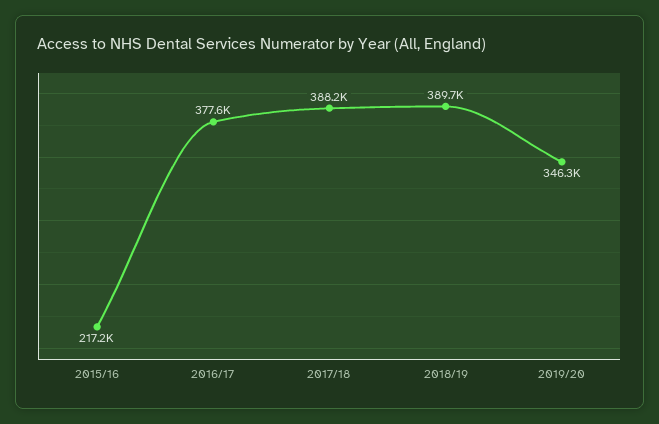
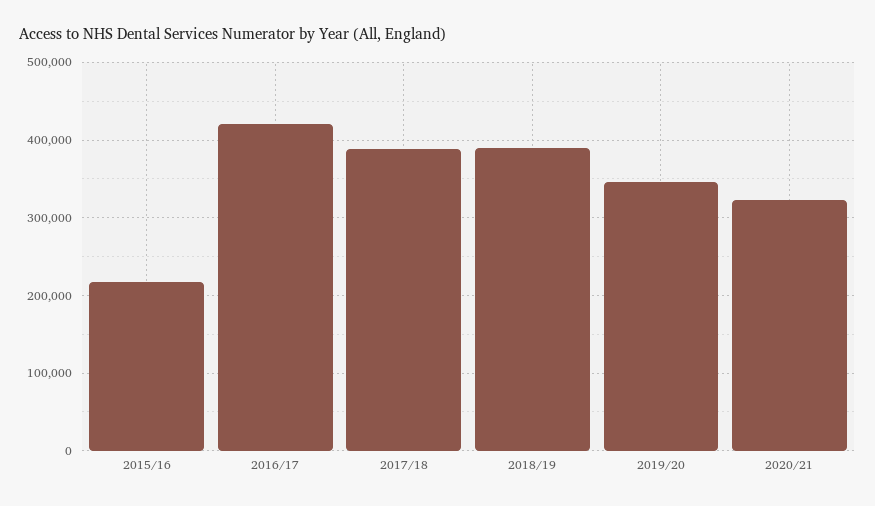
2016/17: 377600 -> 420000
2020/21: none -> 320000

